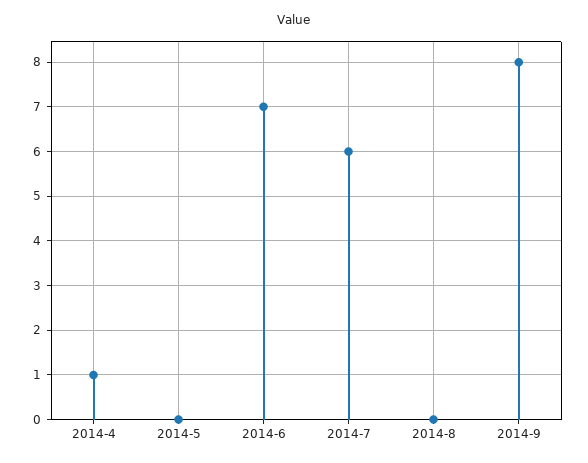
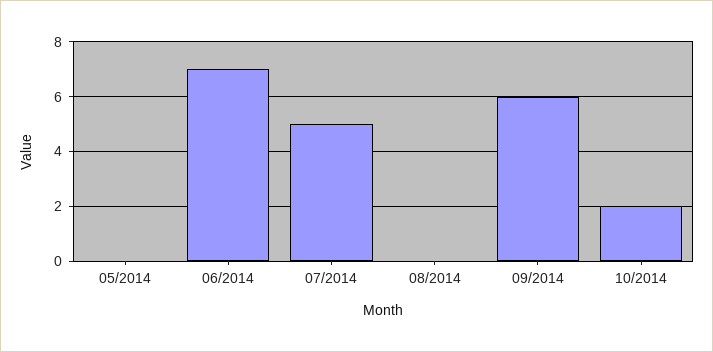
2014-4: 1 -> none
2014-7: 6 -> 5
2014-9: 8 -> 6
10/2014: none -> 2

